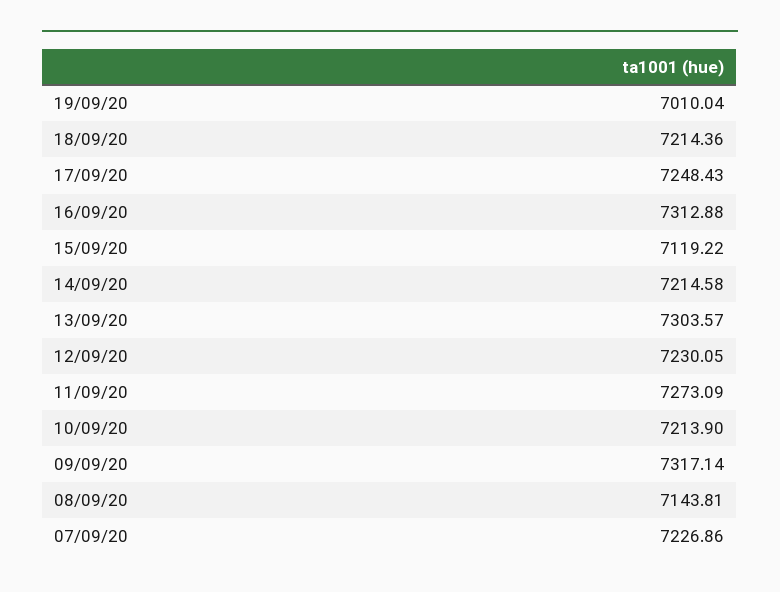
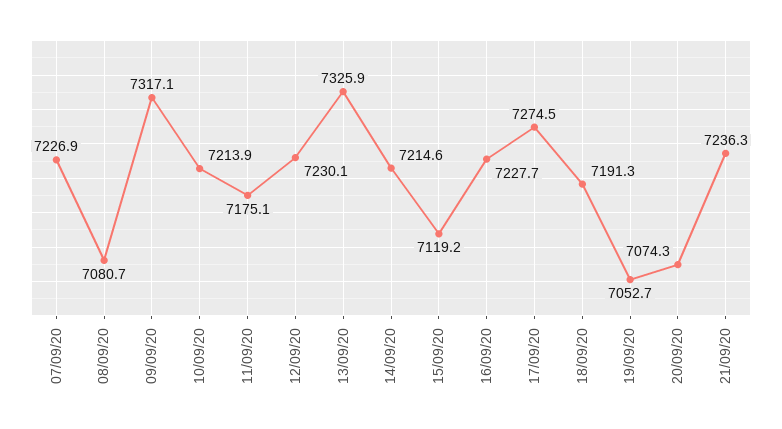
19/09/20: 7010.04 -> 7052.7
18/09/20: 7214.36 -> 7191.3
17/09/20: 7248.43 -> 7274.5
16/09/20: 7312.88 -> 7227.7
13/09/20: 7303.57 -> 7325.9
11/09/20: 7273.09 -> 7175.1
08/09/20: 7143.81 -> 7080.7
20/09/20: none -> 7074.3
21/09/20: none -> 7236.3

